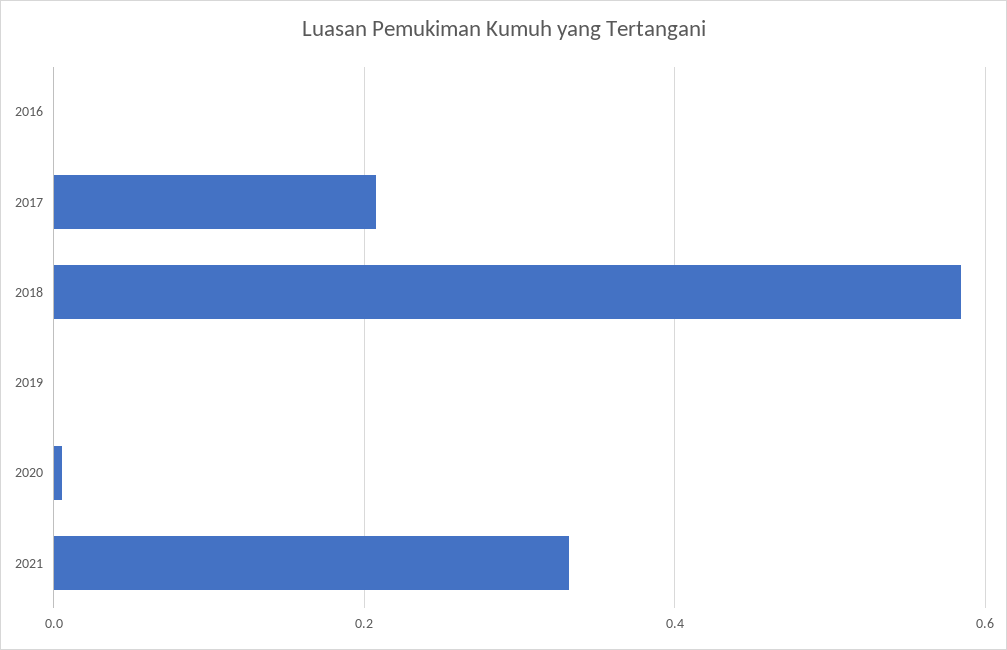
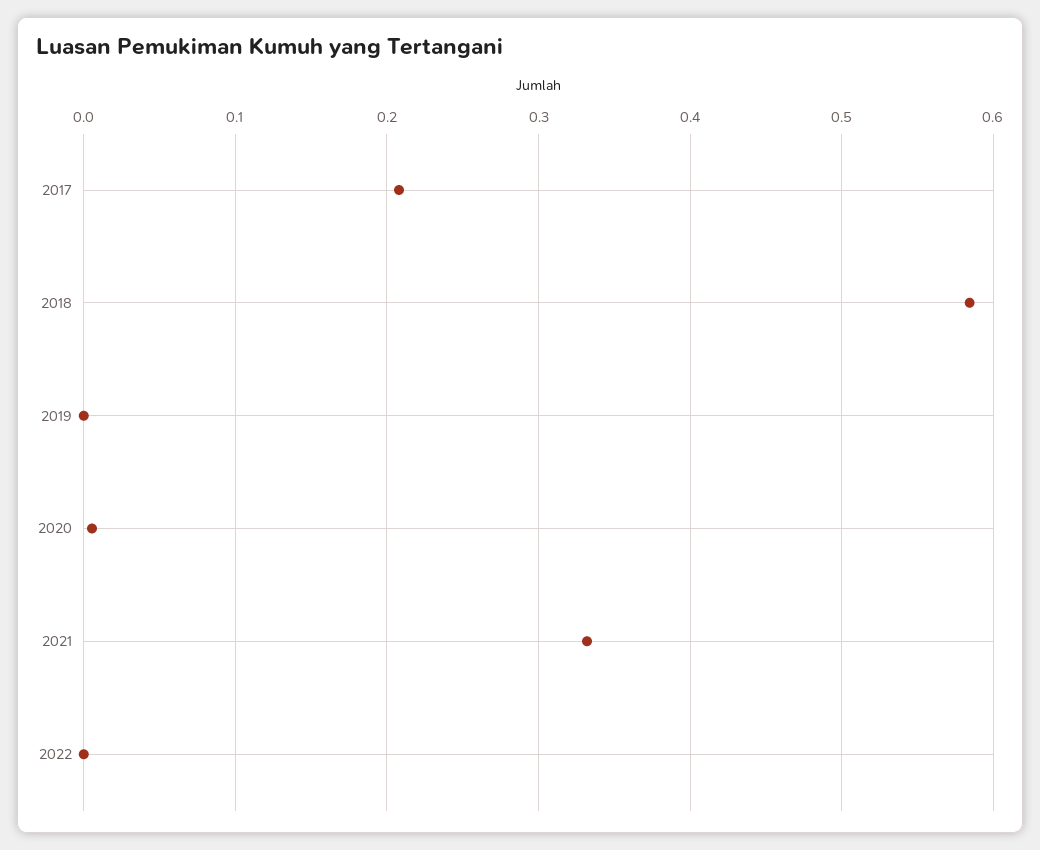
2016: 0 -> none
2022: none -> 0

